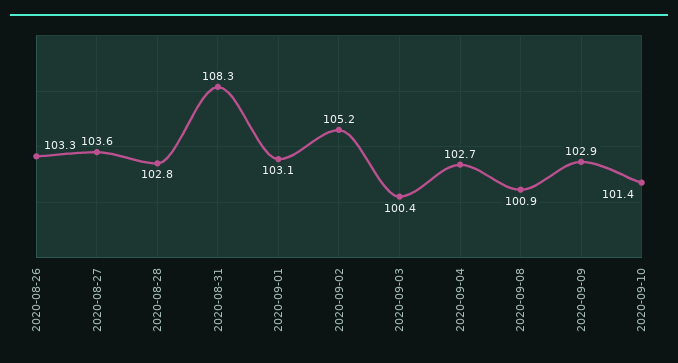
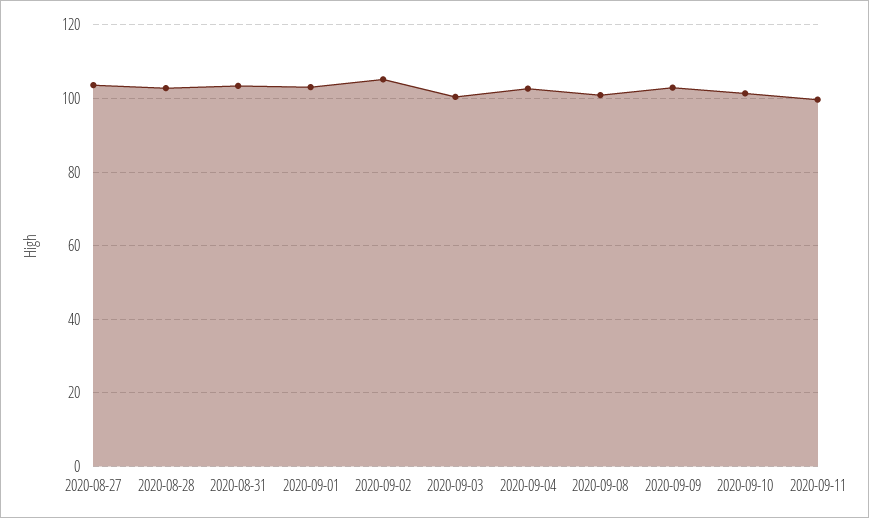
2020-08-26: 103.3 -> none
2020-08-31: 108.3 -> 104
2020-09-11: none -> 100

